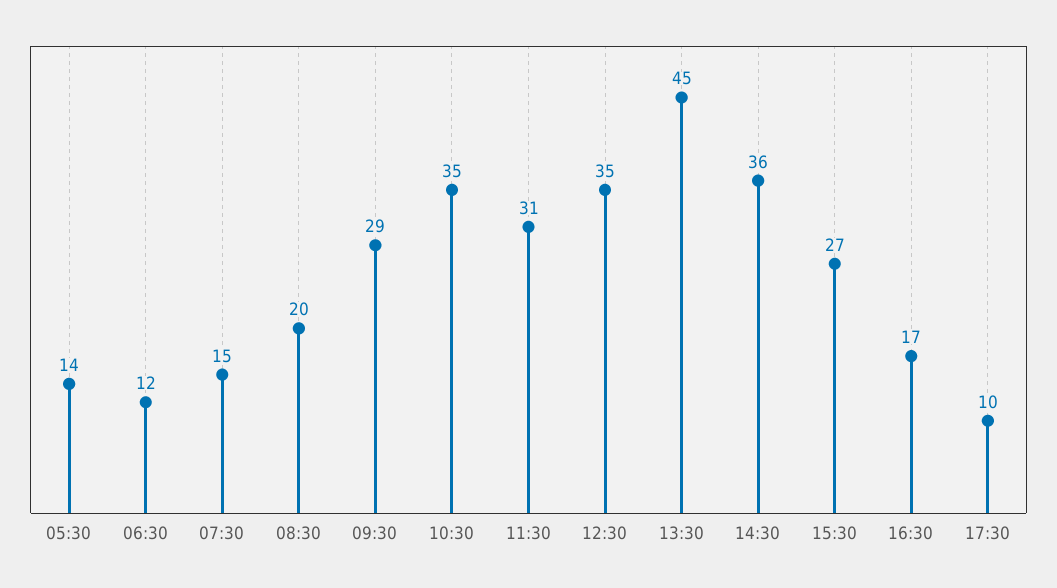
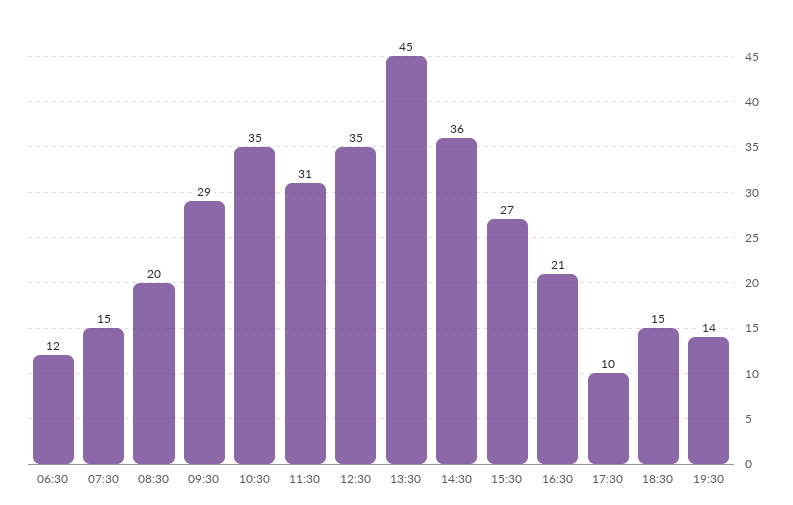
05:30: 14 -> none
16:30: 17 -> 21
18:30: none -> 15
19:30: none -> 14

